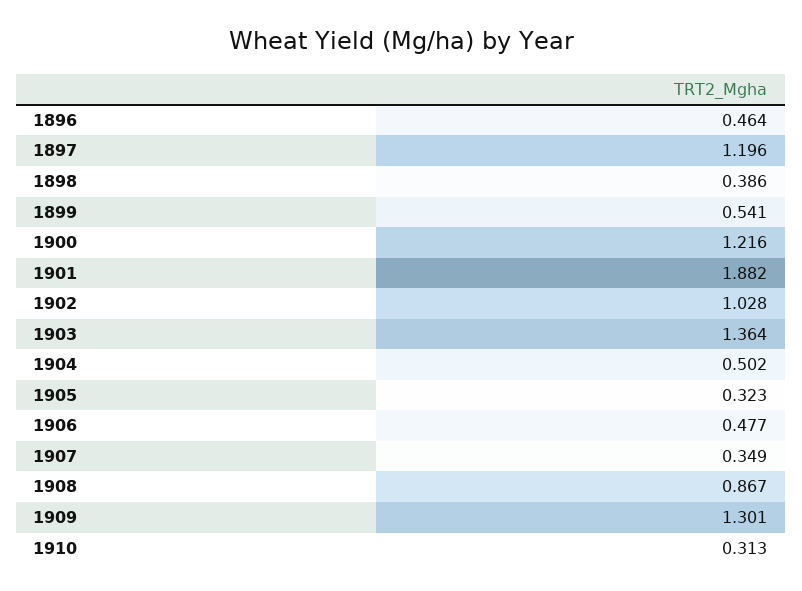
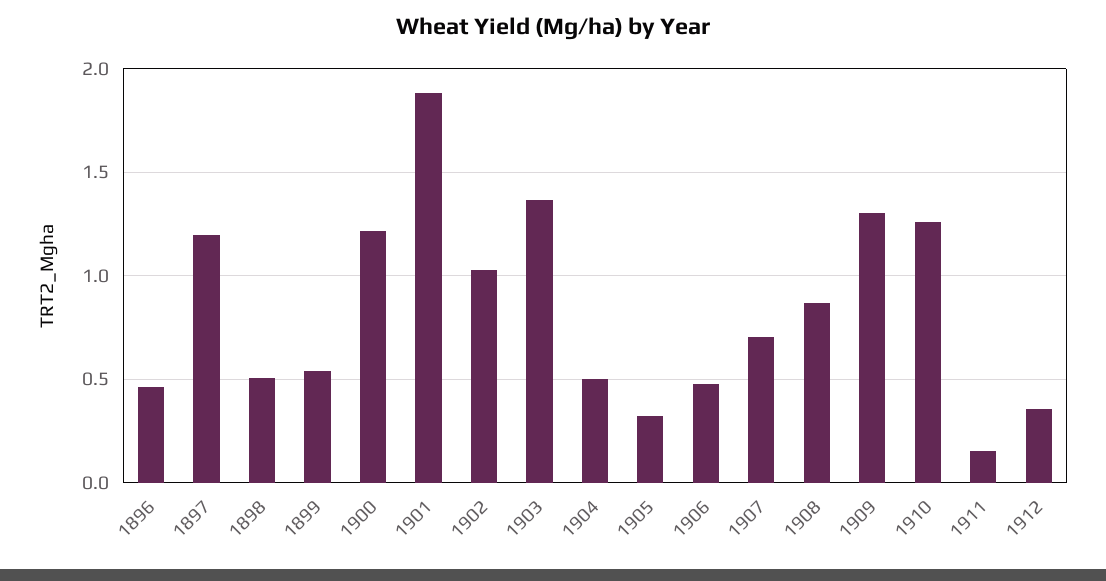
1898: 0.386 -> 0.5
1907: 0.349 -> 0.7
1910: 0.313 -> 1.25
1911: none -> 0.15
1912: none -> 0.35

